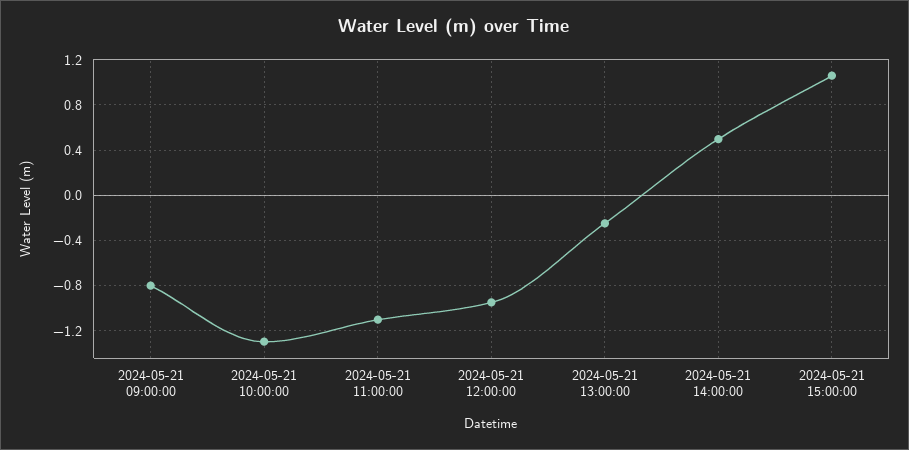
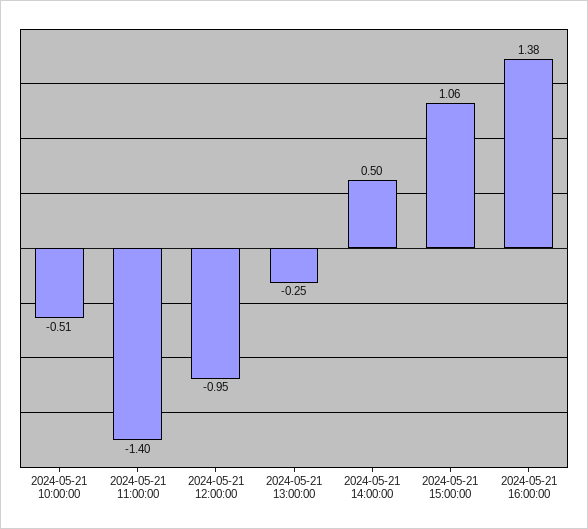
2024-05-21 09:00:00: -0.8 -> none
2024-05-21 10:00:00: -1.3 -> -0.51
2024-05-21 11:00:00: -1.1 -> -1.4
2024-05-21 16:00:00: none -> 1.38

